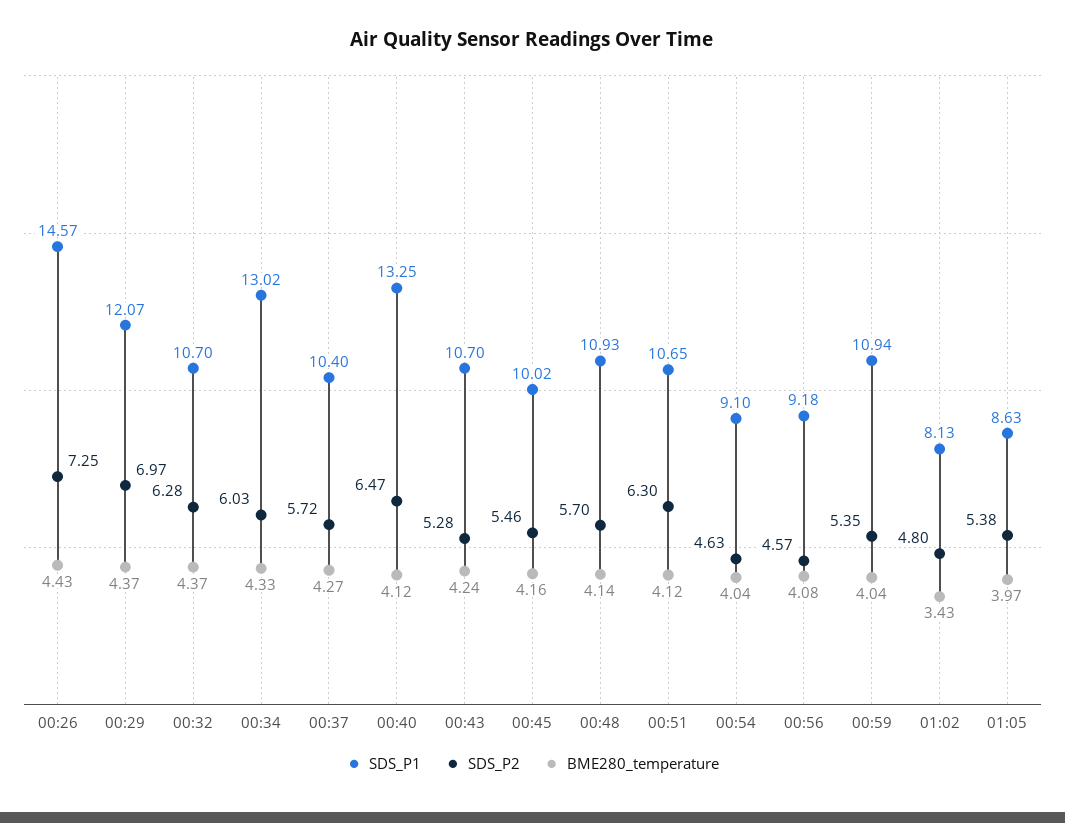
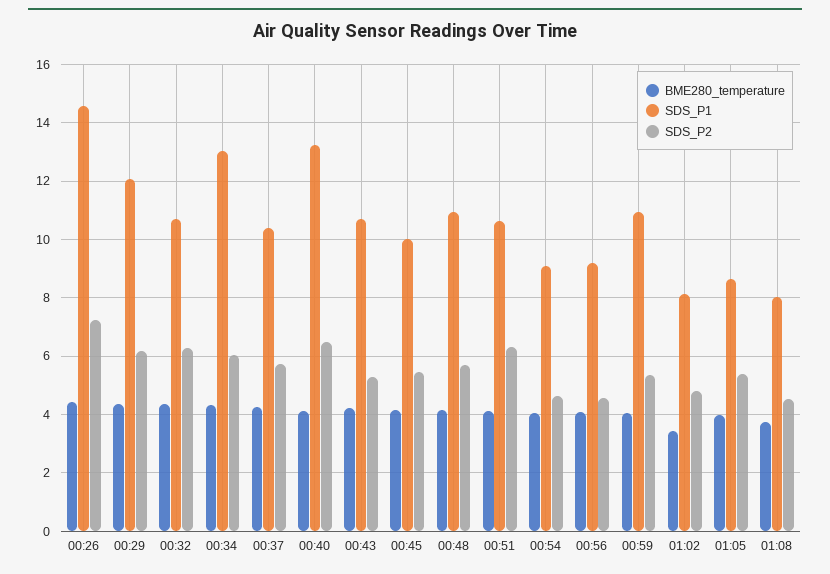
SDS_P2, 00:29: 6.97 -> 6.25
BME280_temperature, 01:08: none -> 3.75
SDS_P1, 01:08: none -> 8
SDS_P2, 01:08: none -> 4.5

